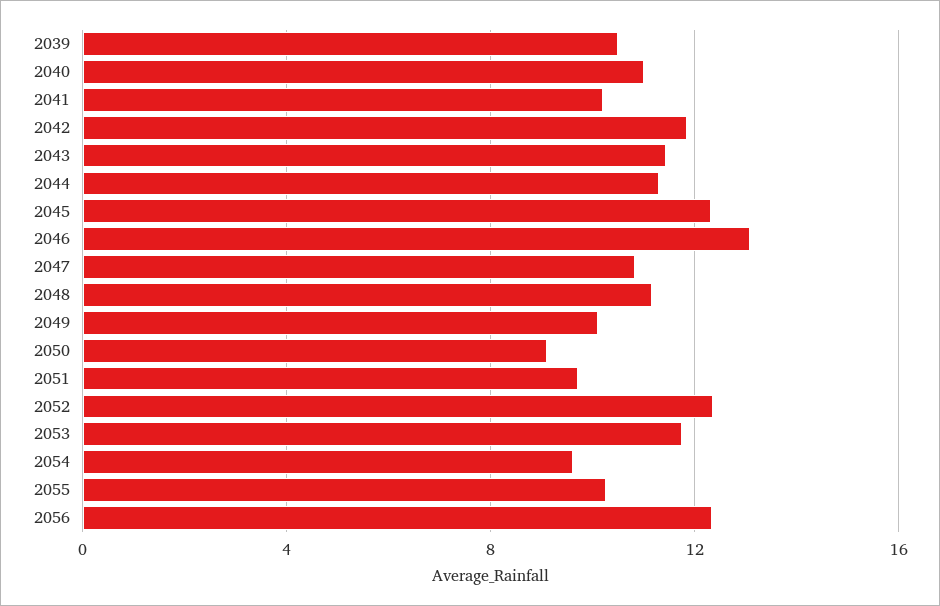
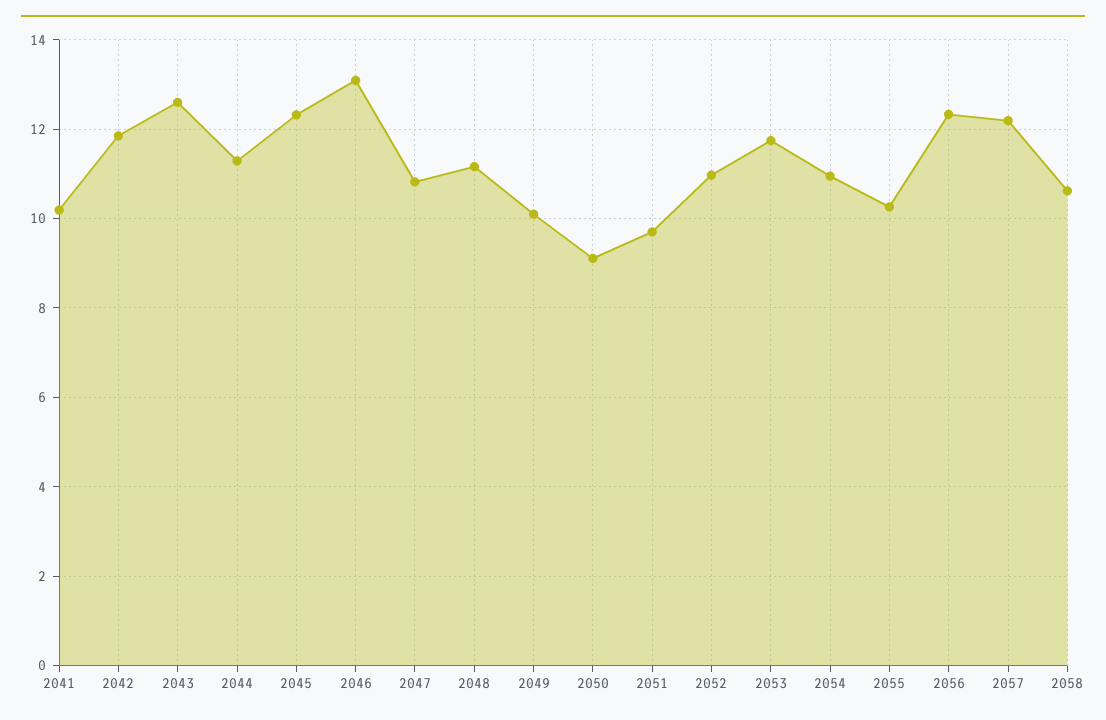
2039: 10.5 -> none
2040: 11 -> none
2043: 11.5 -> 12.6
2052: 12.5 -> 11
2054: 9.5 -> 11
2057: none -> 12.2
2058: none -> 10.6

